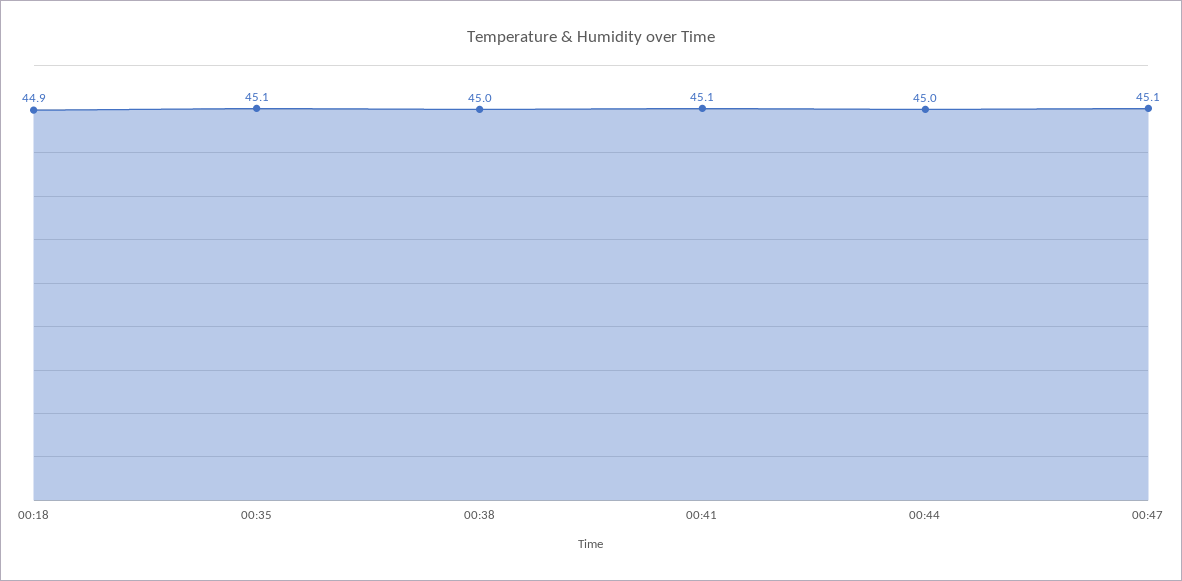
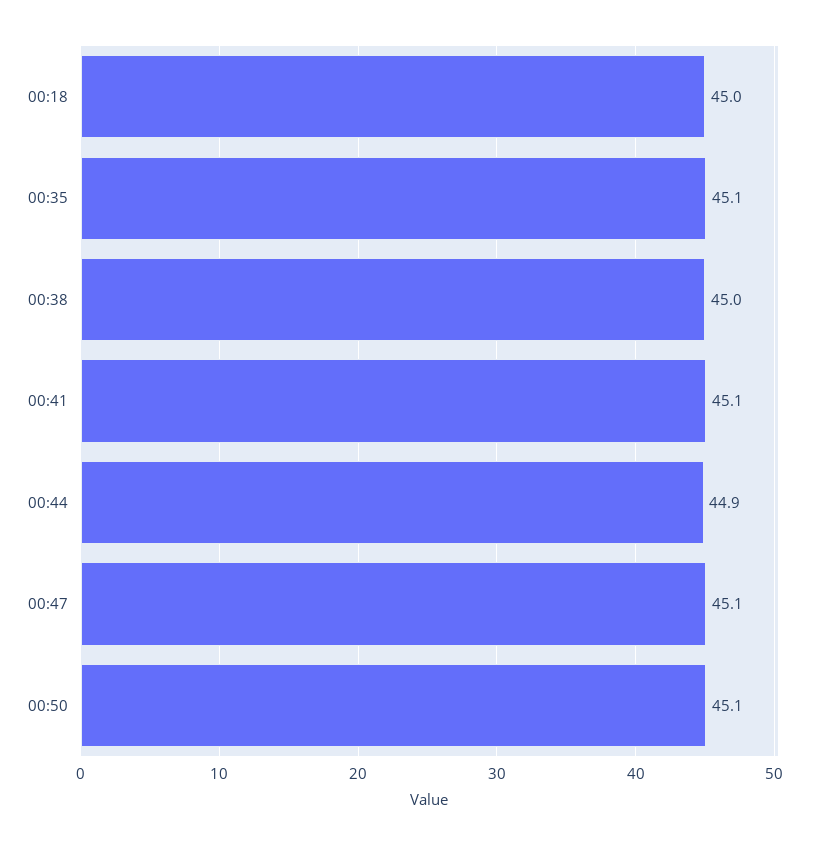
00:18: 44.9 -> 45
00:44: 45 -> 44.9
00:50: none -> 45.1

